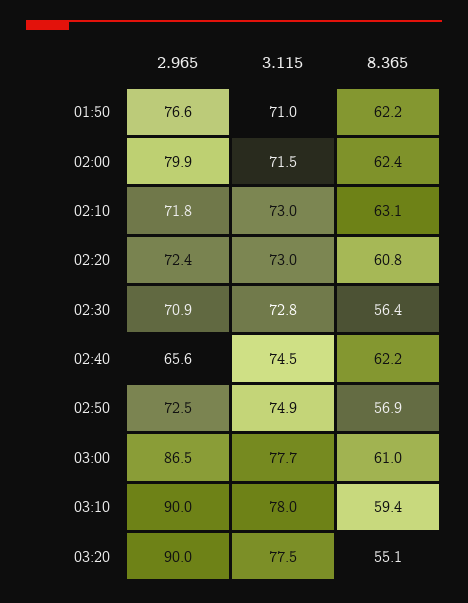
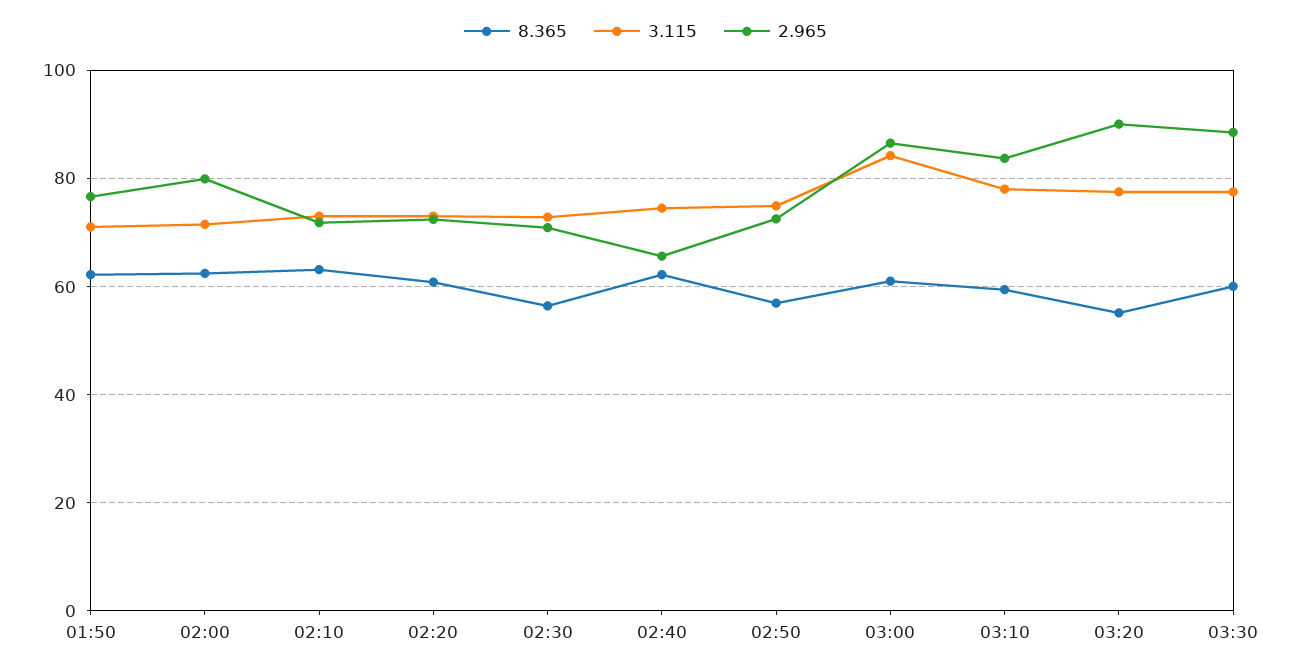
3.115, 03:00: 77.7 -> 84
2.965, 03:10: 90 -> 84
8.365, 03:30: none -> 60
3.115, 03:30: none -> 78
2.965, 03:30: none -> 88

